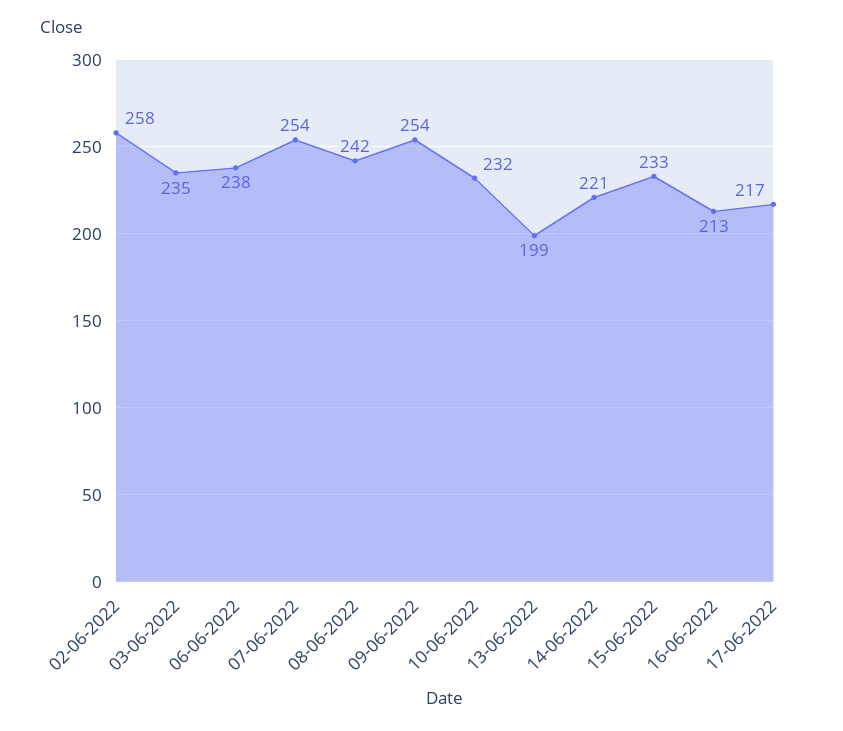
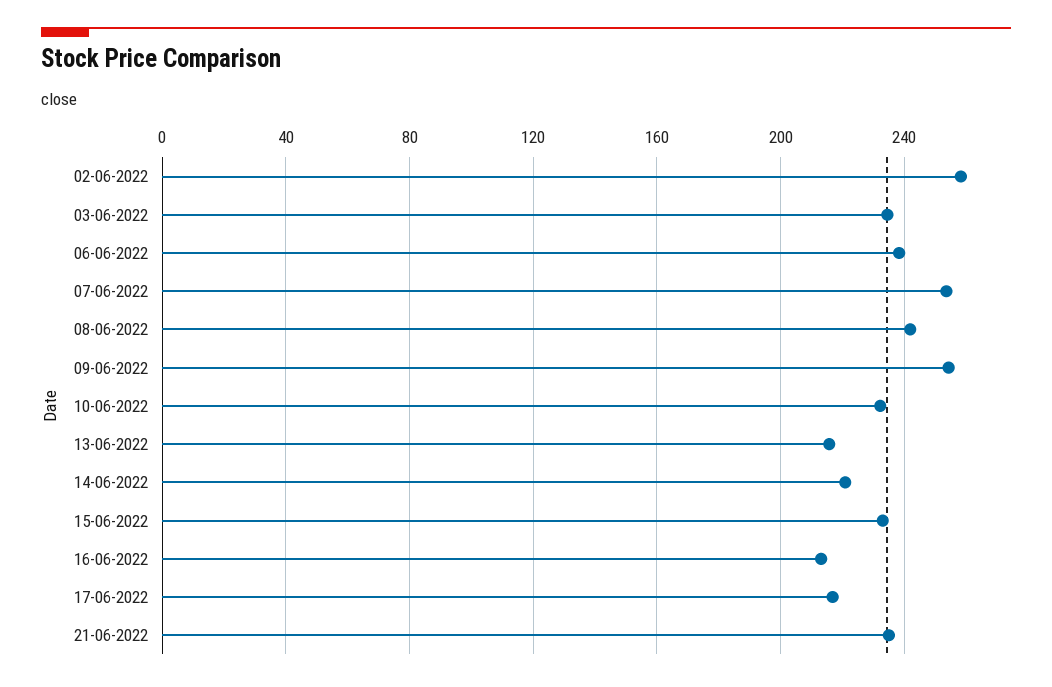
13-06-2022: 199 -> 215
21-06-2022: none -> 235

